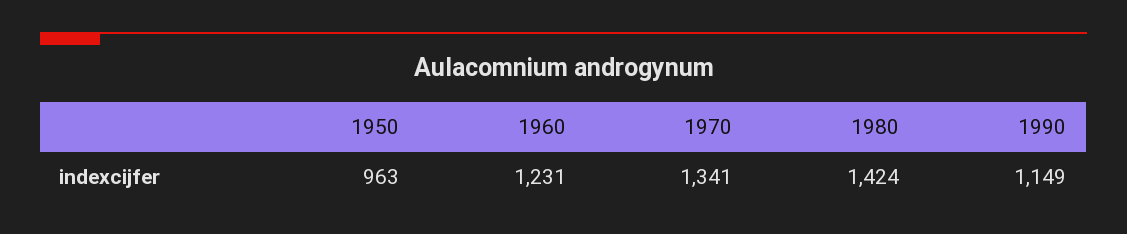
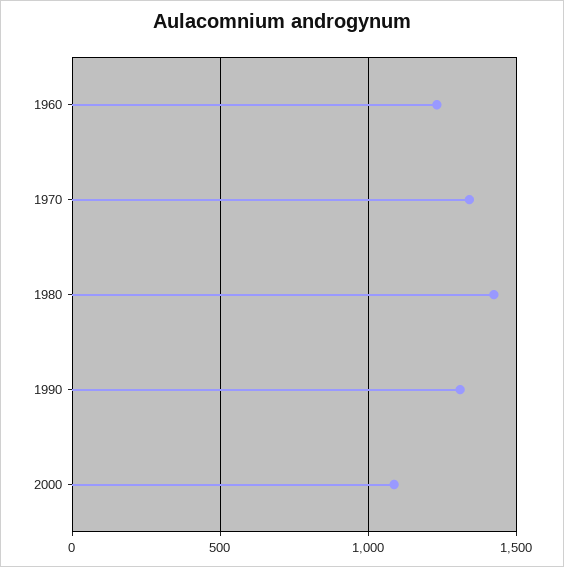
1950: 963 -> none
1990: 1149 -> 1300
2000: none -> 1100

